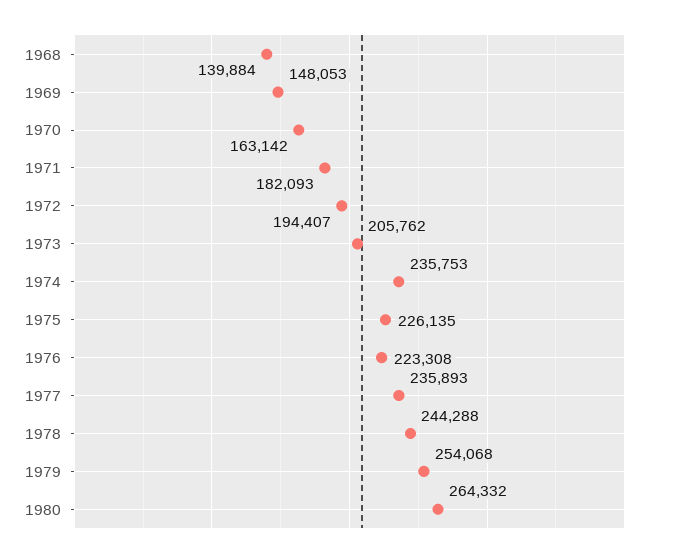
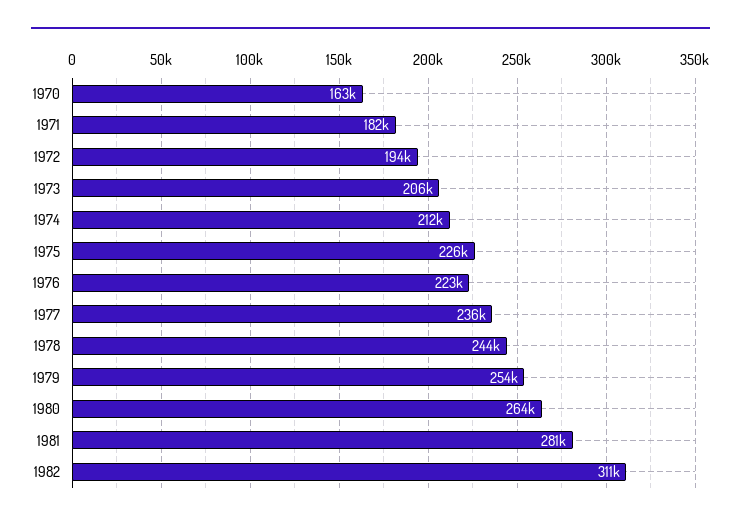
1968: 139884 -> none
1969: 148053 -> none
1974: 235753 -> 212000
1981: none -> 281000
1982: none -> 311000

